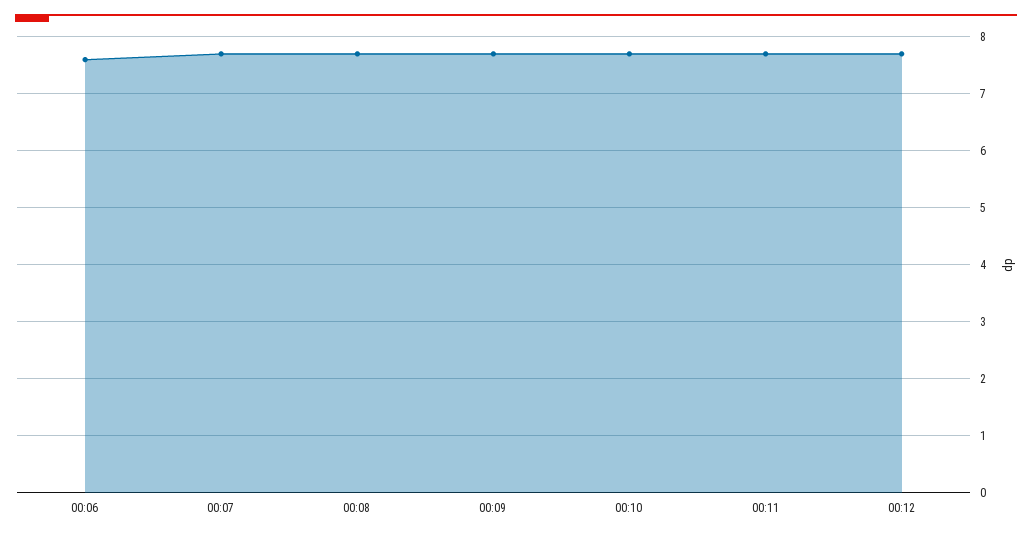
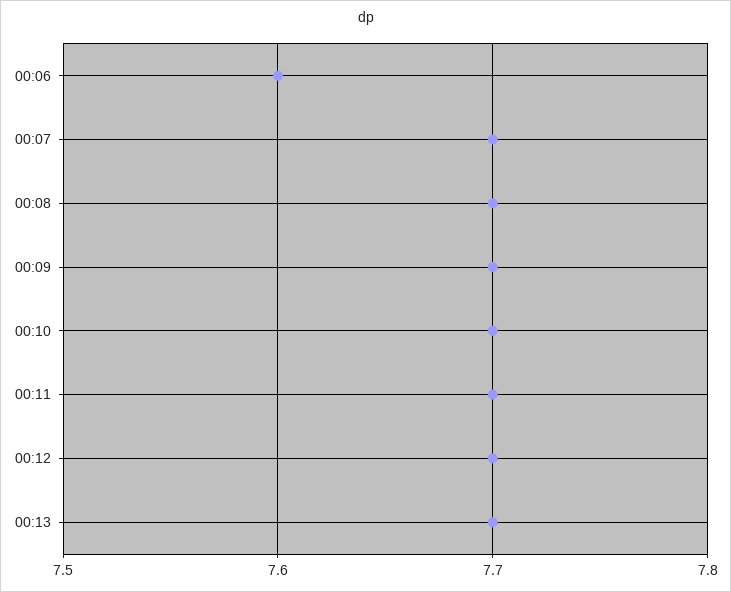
00:13: none -> 7.7

